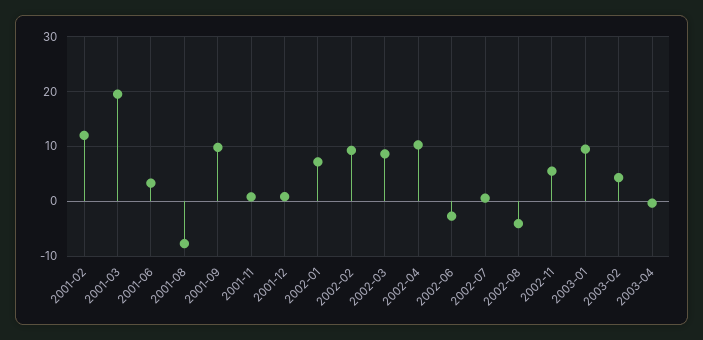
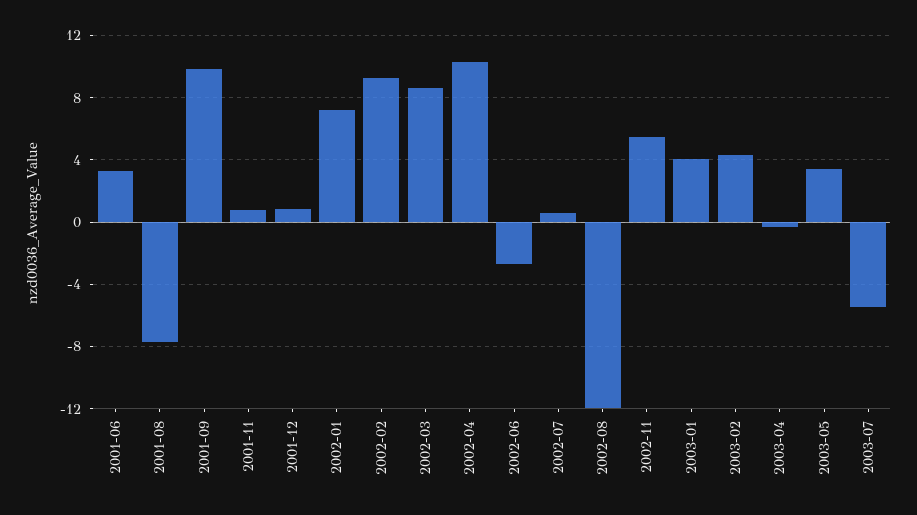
2001-02: 12 -> none
2001-03: 20 -> none
2002-08: -4 -> -12
2003-01: 10 -> 4
2003-05: none -> 3.5
2003-07: none -> -5.5

